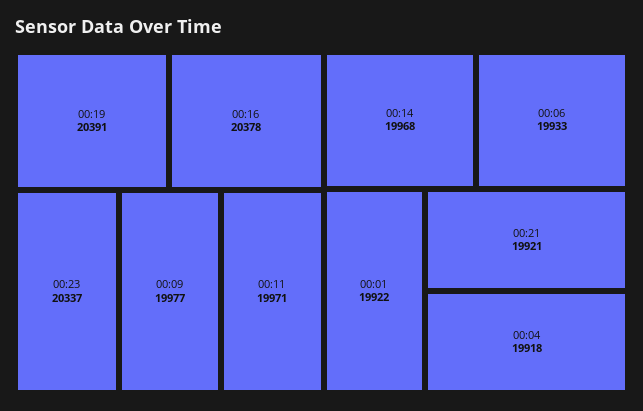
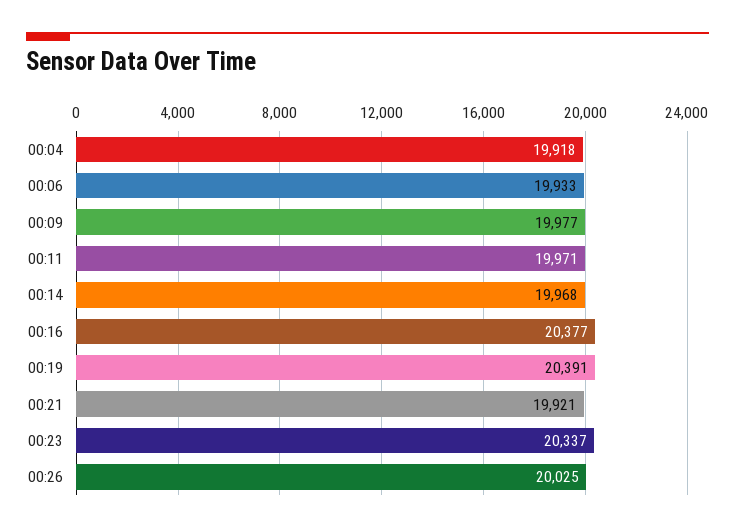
00:16: 20378 -> 20377
00:01: 19922 -> none
00:26: none -> 20025

